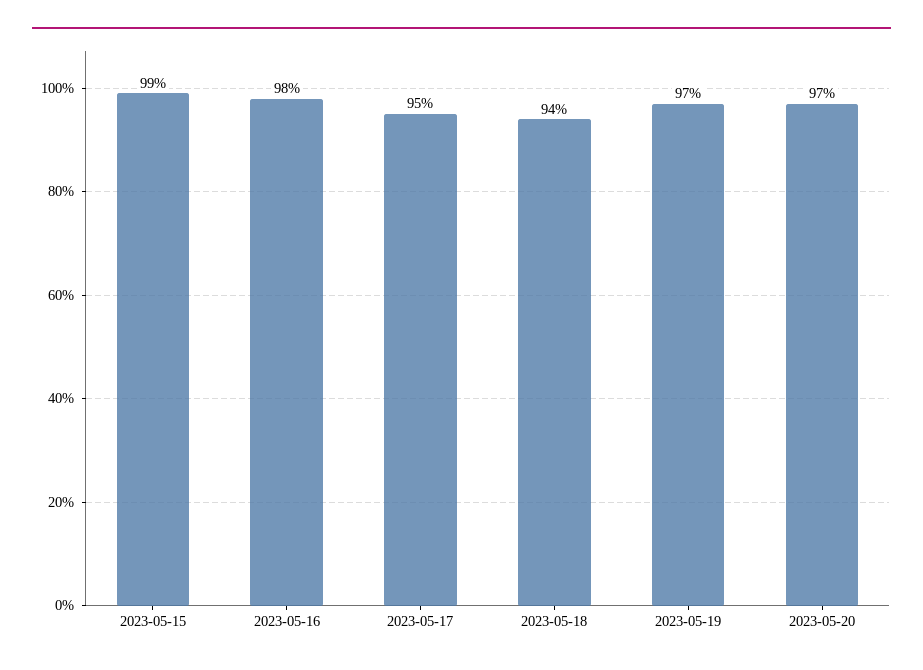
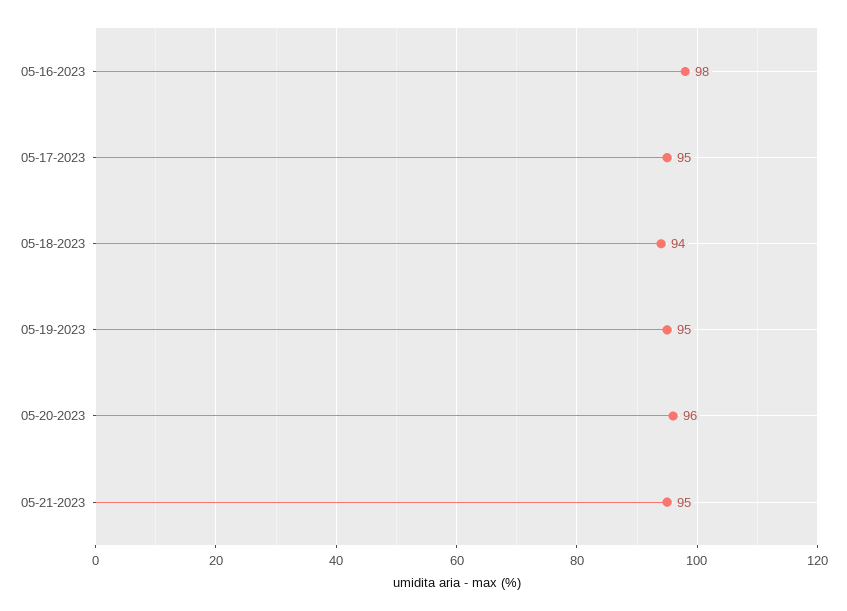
2023-05-15: 99 -> none
2023-05-19: 97 -> 95
2023-05-20: 97 -> 96
05-21-2023: none -> 95

